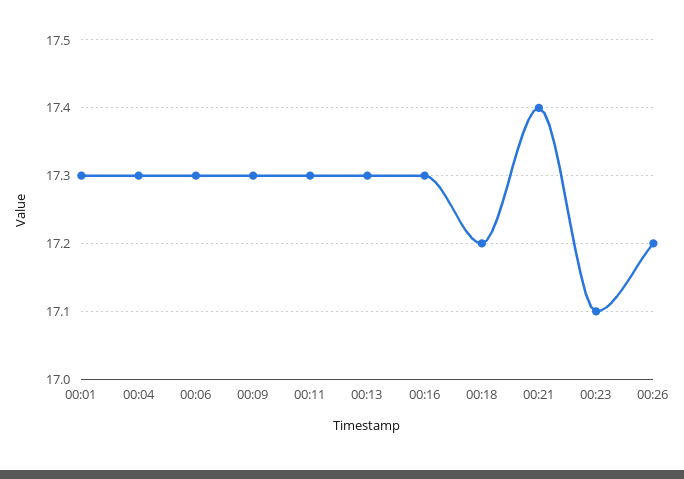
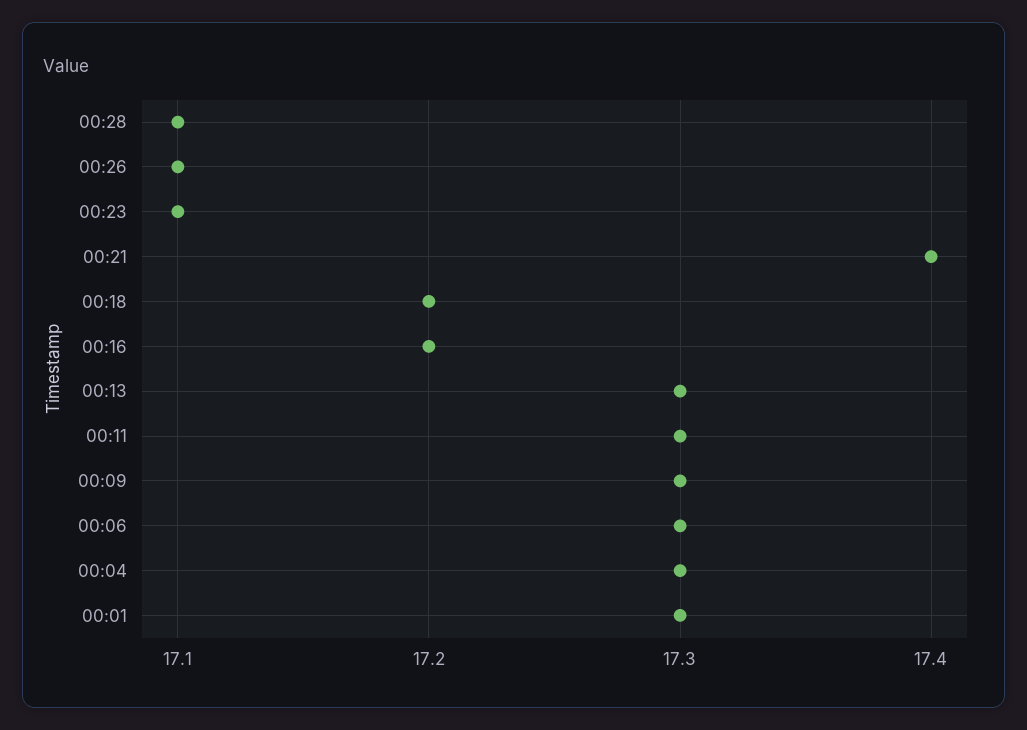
00:16: 17.3 -> 17.2
00:26: 17.2 -> 17.1
00:28: none -> 17.1

